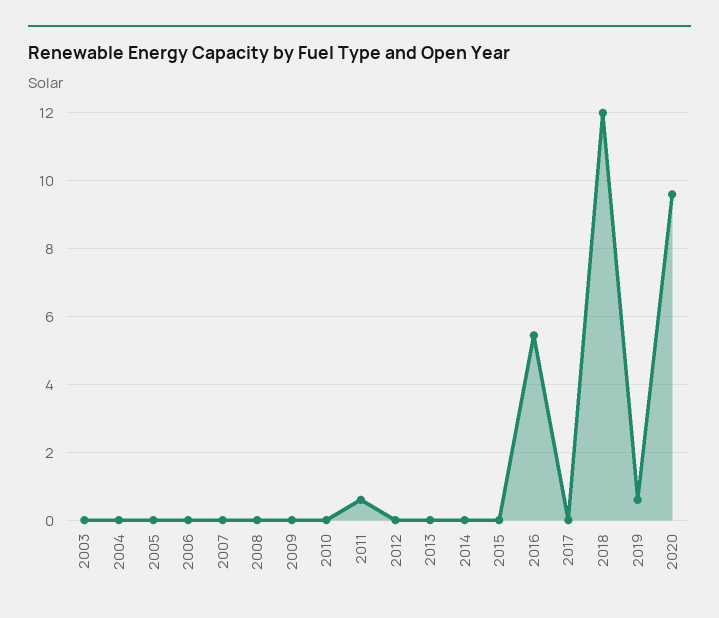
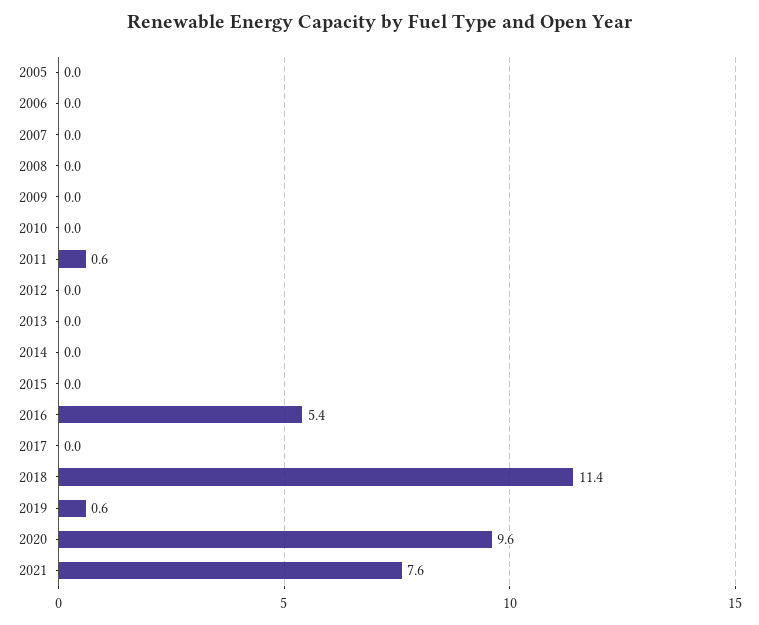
2003: 0 -> none
2004: 0 -> none
2018: 12 -> 11.4
2021: none -> 7.6

